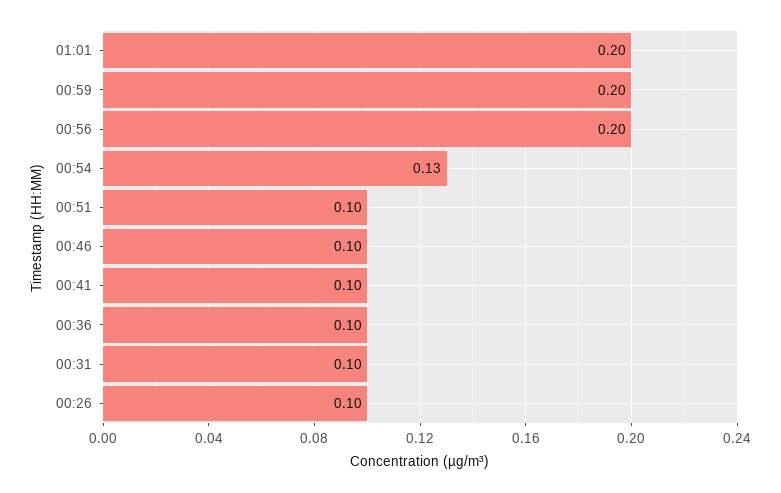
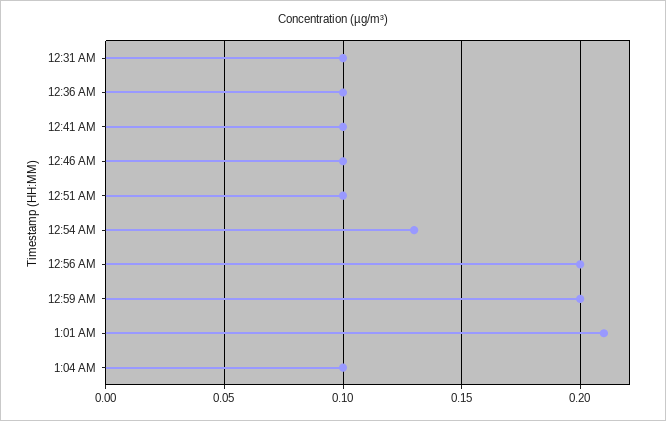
01:01: 0.2 -> 0.21
00:26: 0.1 -> none
1:04 AM: none -> 0.1

